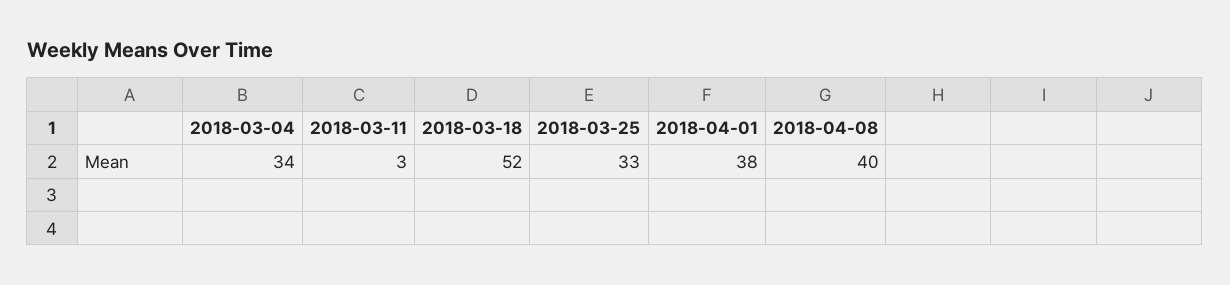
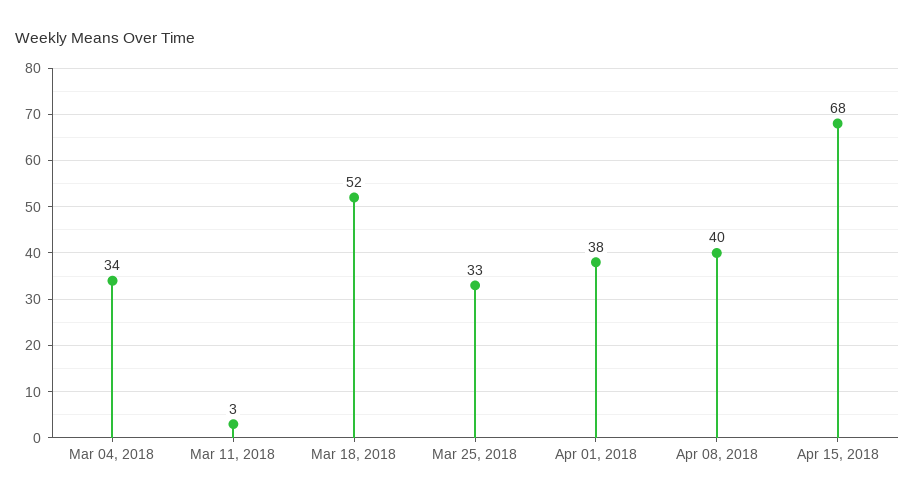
Apr 15, 2018: none -> 68

